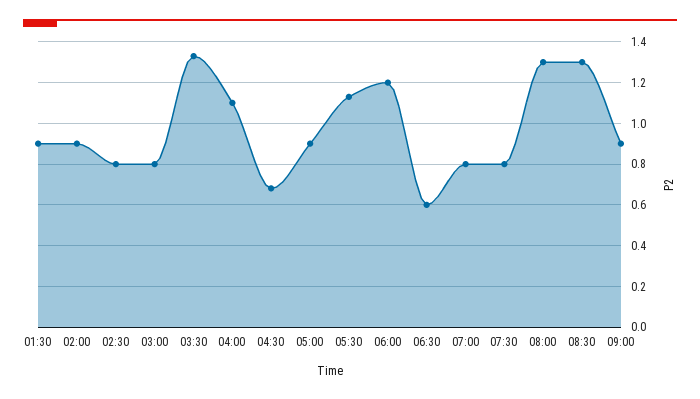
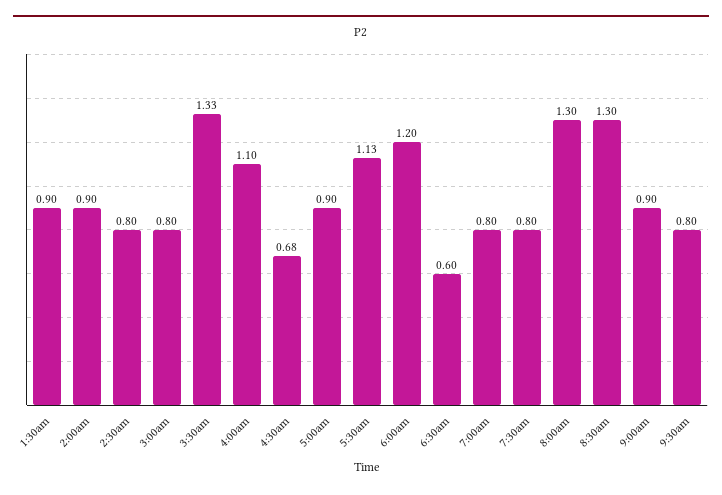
9:30am: none -> 0.8

